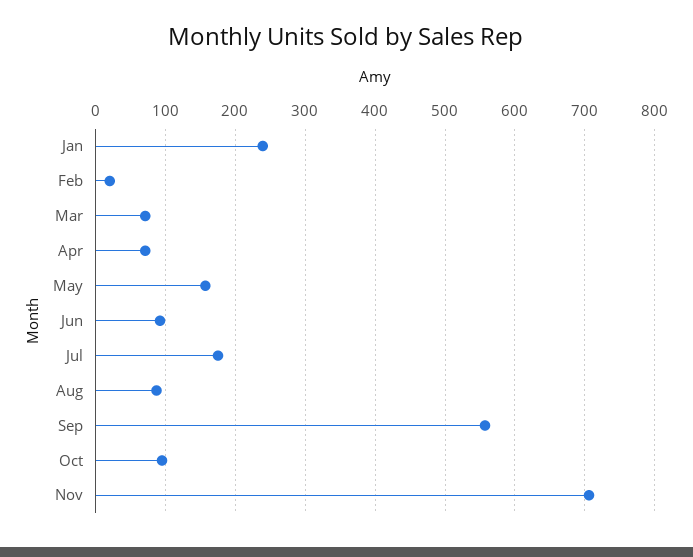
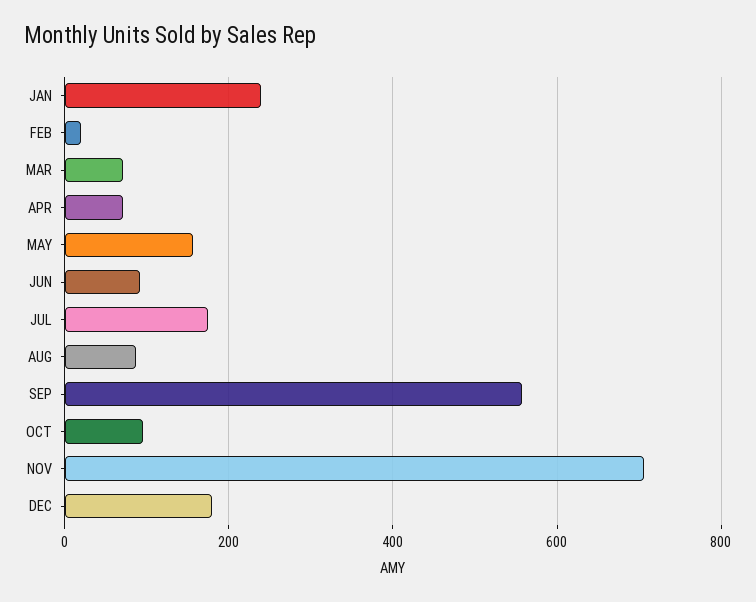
DEC: none -> 180

